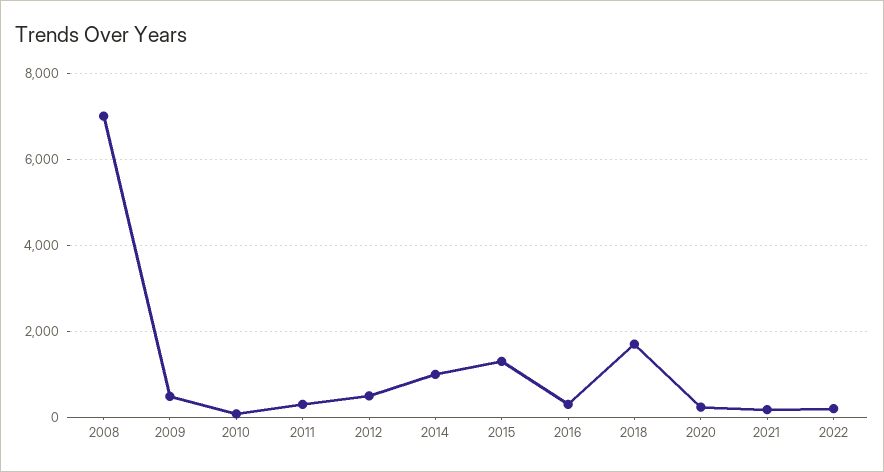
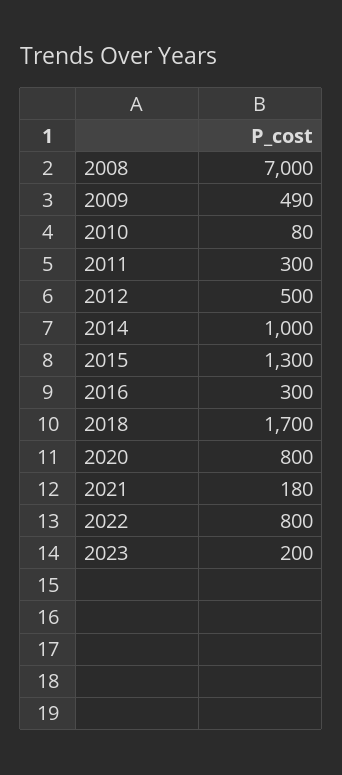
2020: 200 -> 800
2022: 200 -> 800
2023: none -> 200

